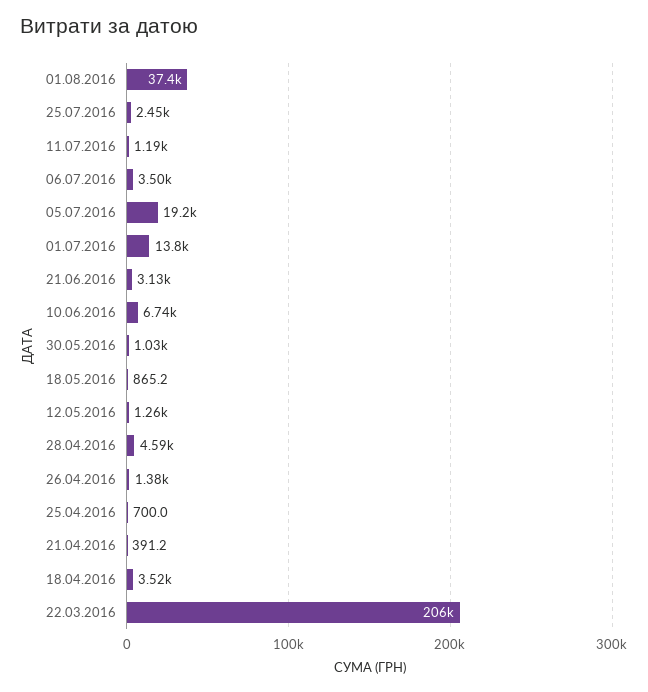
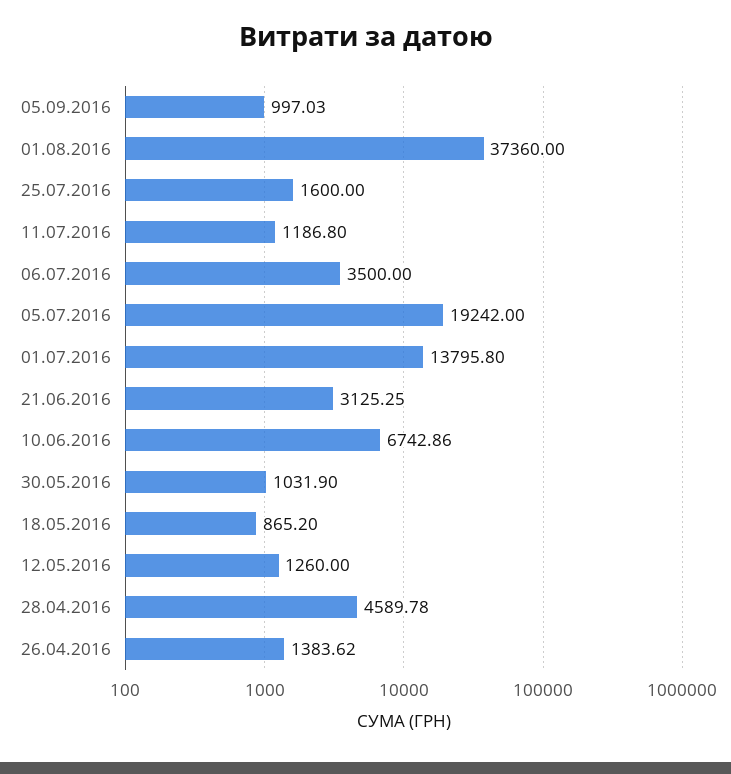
25.07.2016: 2450 -> 1600
25.04.2016: 700 -> none
21.04.2016: 391.2 -> none
18.04.2016: 3520 -> none
22.03.2016: 206000 -> none
05.09.2016: none -> 997.03

